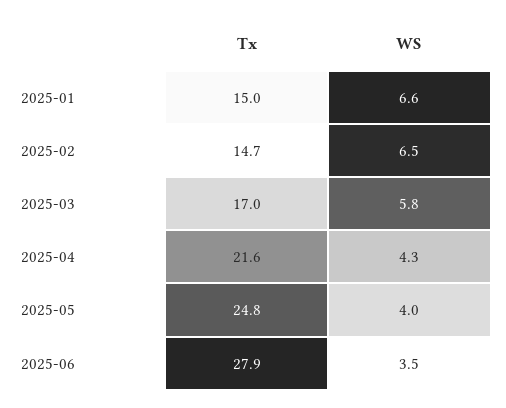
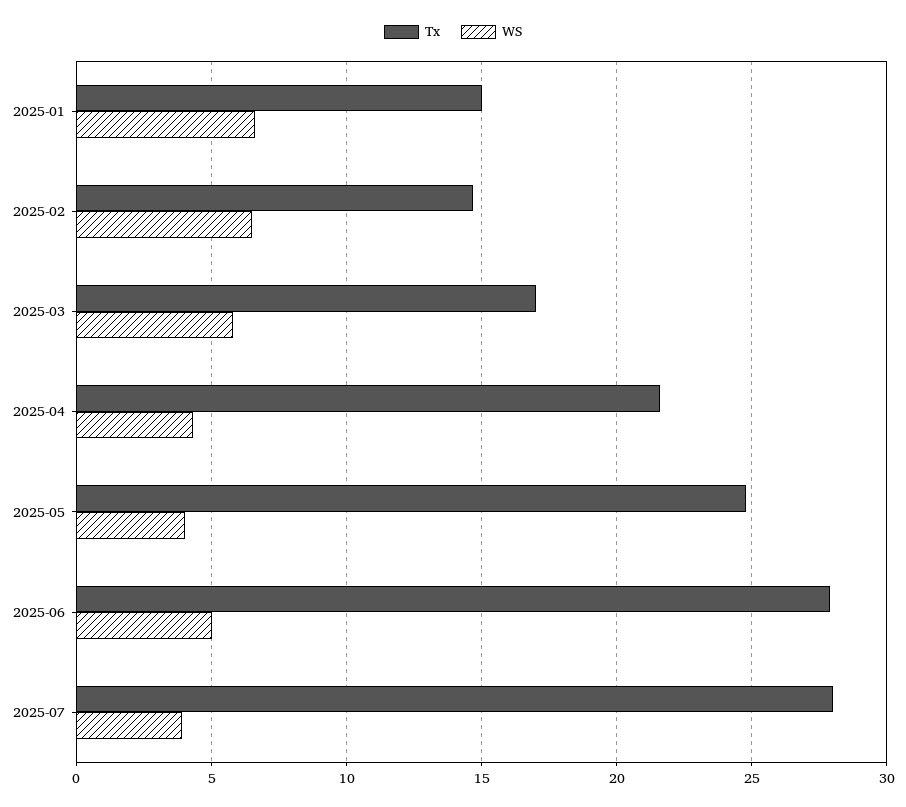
WS, 2025-06: 3.5 -> 5
Tx, 2025-07: none -> 28
WS, 2025-07: none -> 4

